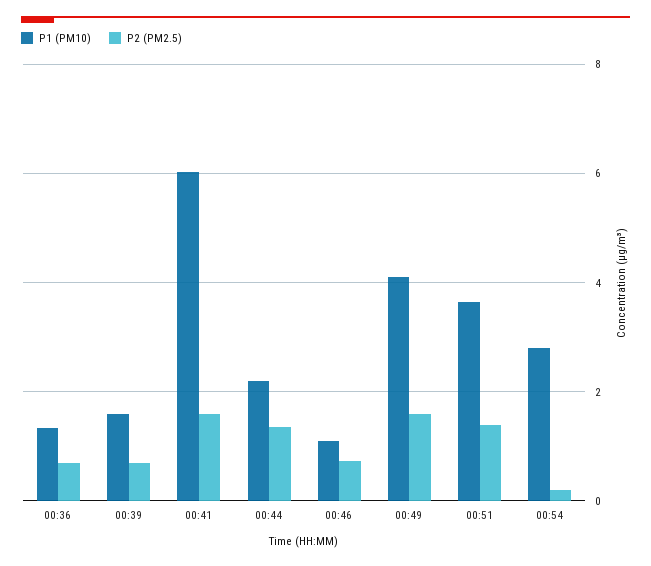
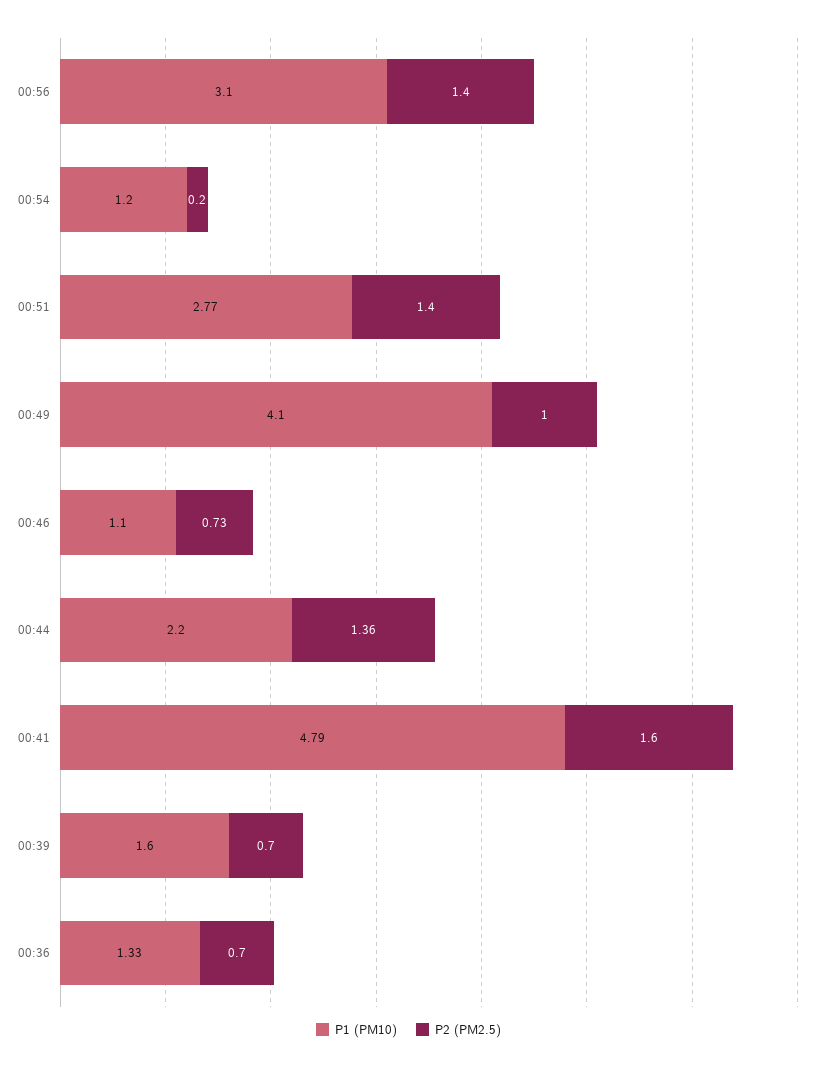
P1 (PM10), 00:41: 6 -> 4.79
P2 (PM2.5), 00:49: 1.6 -> 1
P1 (PM10), 00:51: 3.6 -> 2.77
P1 (PM10), 00:54: 2.8 -> 1.2
P1 (PM10), 00:56: none -> 3.1
P2 (PM2.5), 00:56: none -> 1.4

